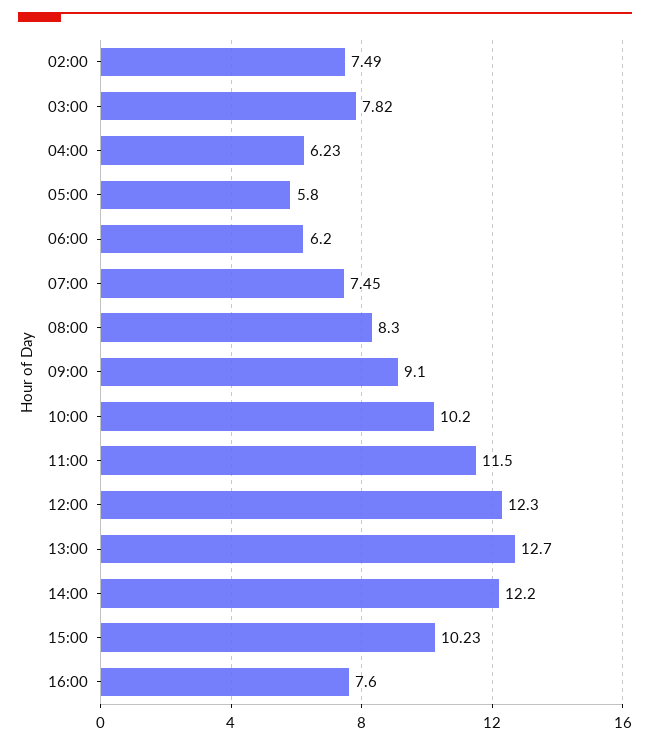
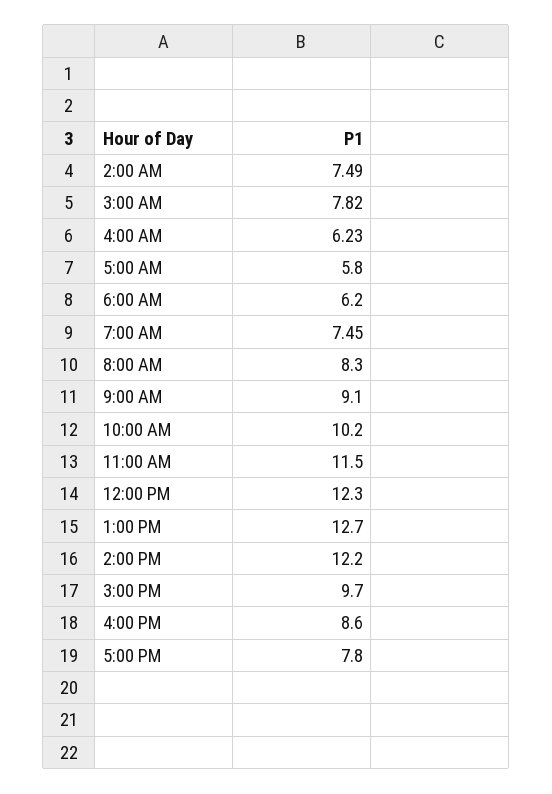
15:00: 10.23 -> 9.7
16:00: 7.6 -> 8.6
5:00 PM: none -> 7.8

